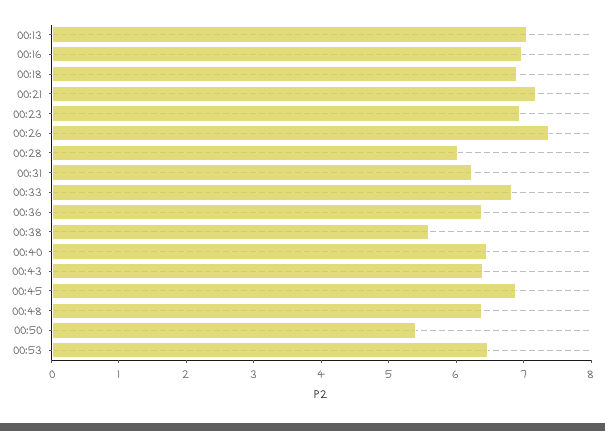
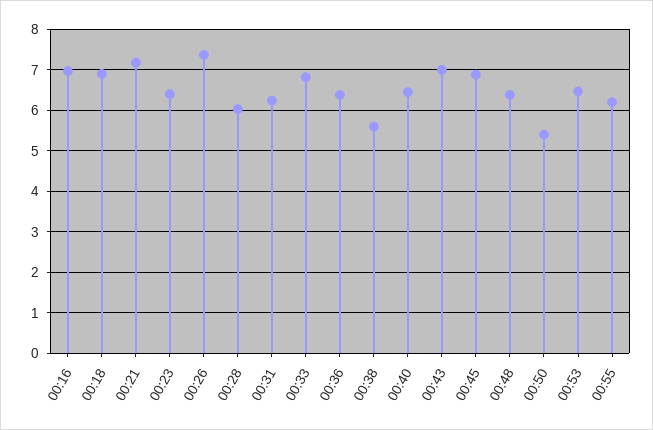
00:13: 7 -> none
00:23: 7 -> 6.4
00:43: 6.4 -> 7
00:55: none -> 6.2

